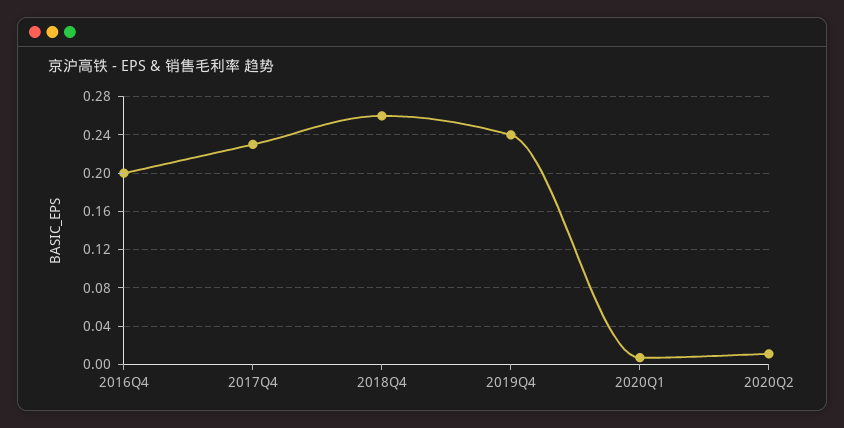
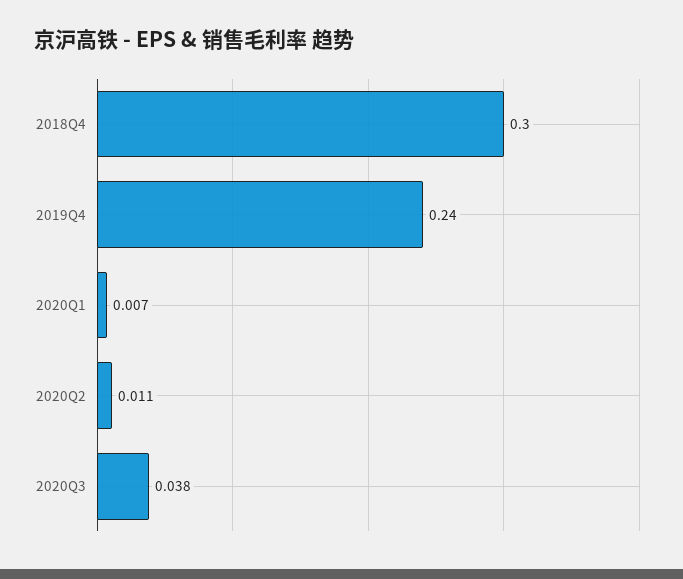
2016Q4: 0.2 -> none
2017Q4: 0.23 -> none
2018Q4: 0.26 -> 0.3
2020Q3: none -> 0.038

